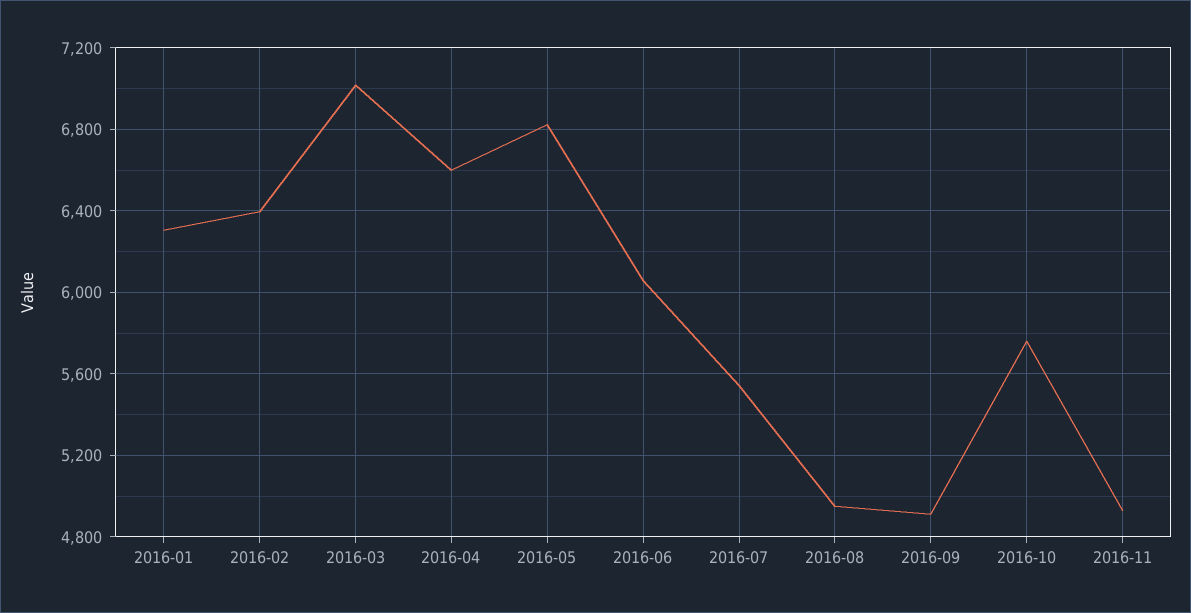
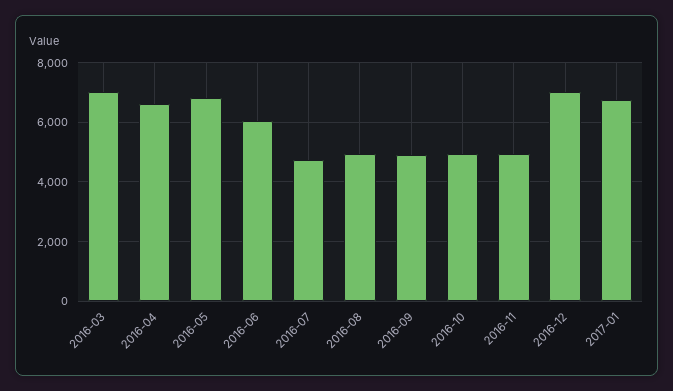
2016-01: 6300 -> none
2016-02: 6400 -> none
2016-07: 5550 -> 4750
2016-10: 5750 -> 5000
2016-12: none -> 7000
2017-01: none -> 6750

